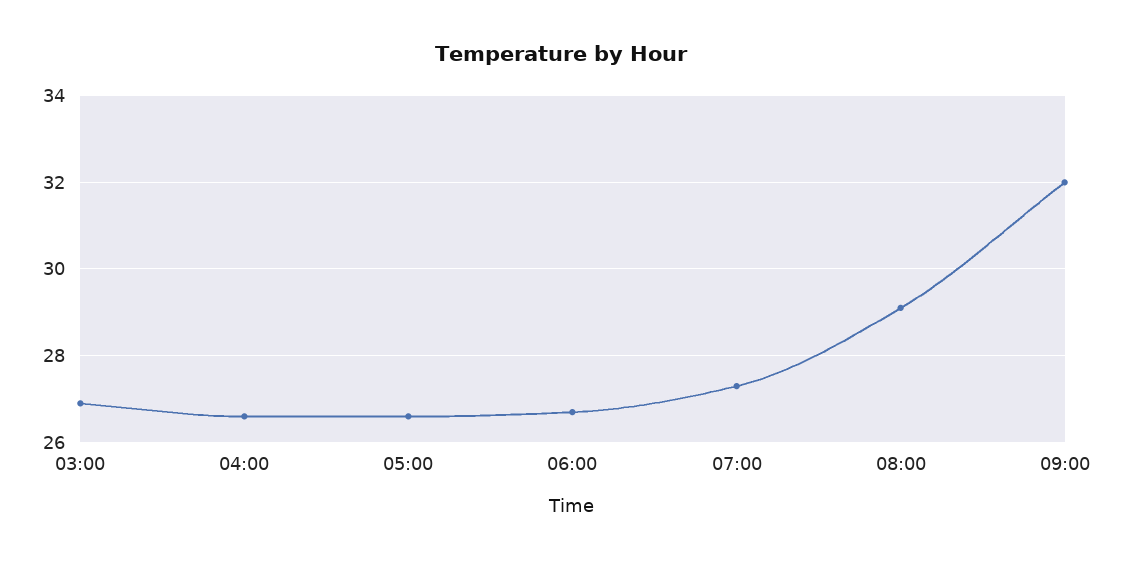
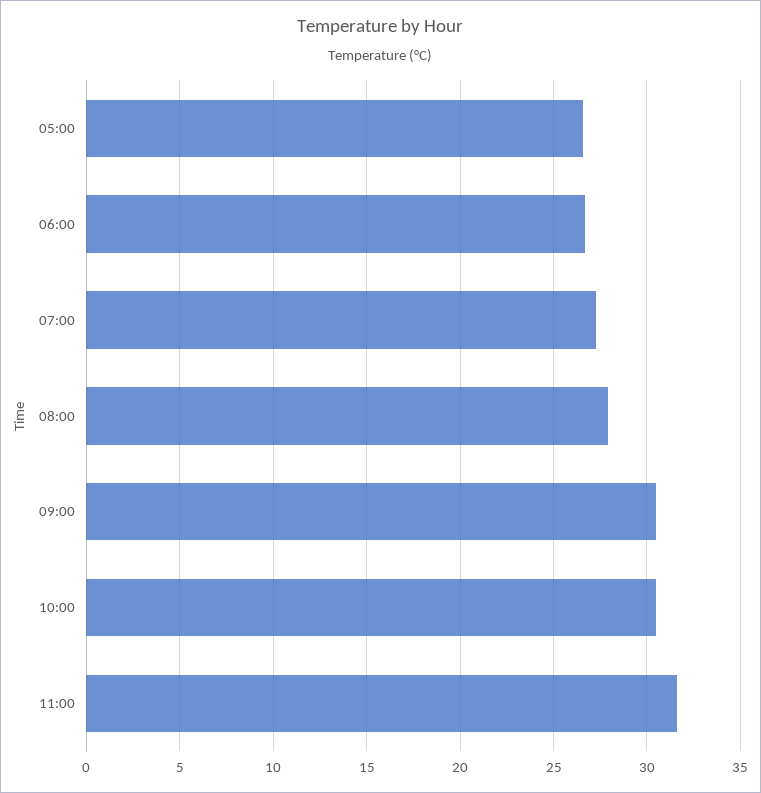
03:00: 27 -> none
04:00: 26.5 -> none
08:00: 29 -> 28
09:00: 32 -> 30.5
10:00: none -> 30.5
11:00: none -> 31.5

